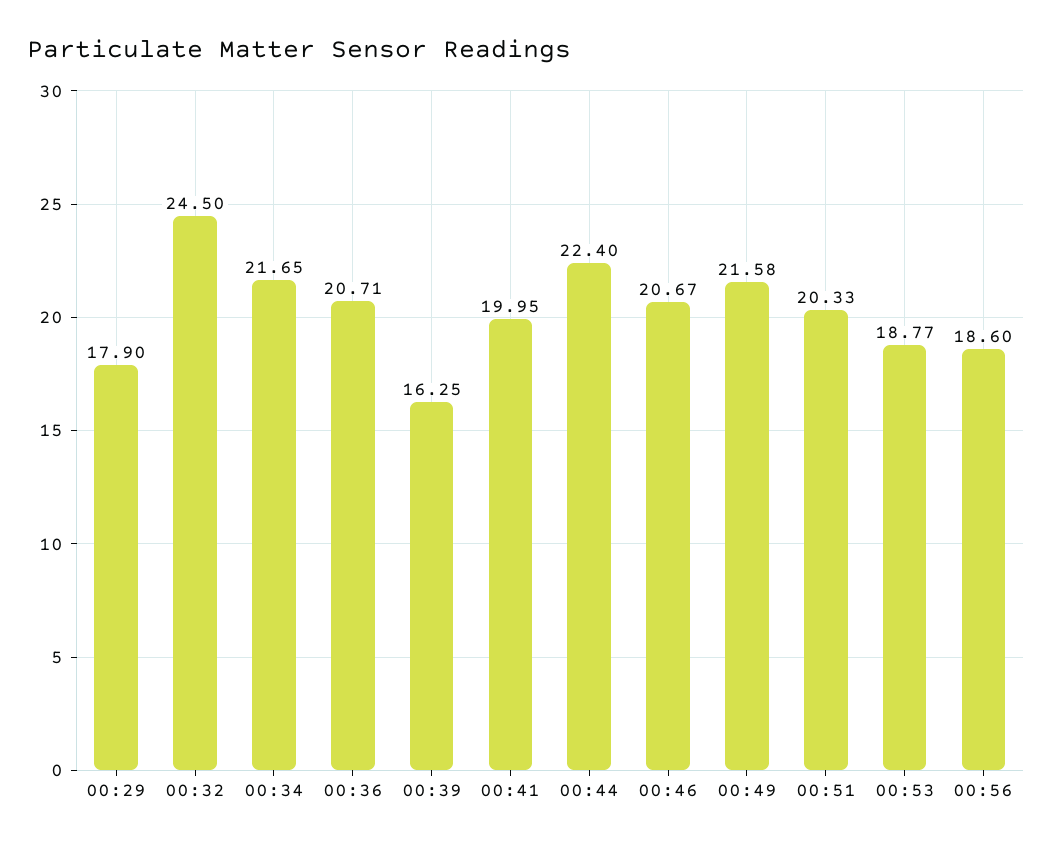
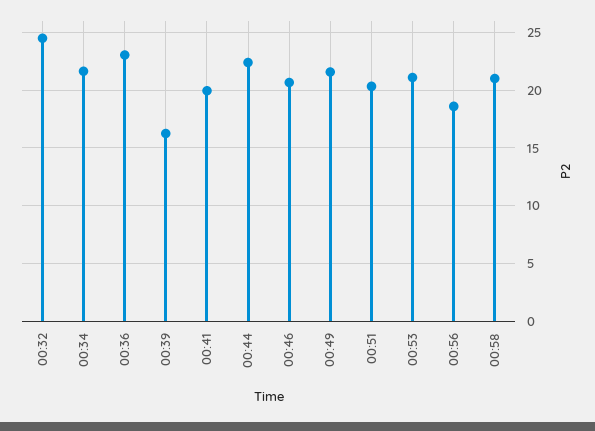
00:29: 17.9 -> none
00:36: 20.71 -> 23
00:53: 18.77 -> 21
00:58: none -> 21

